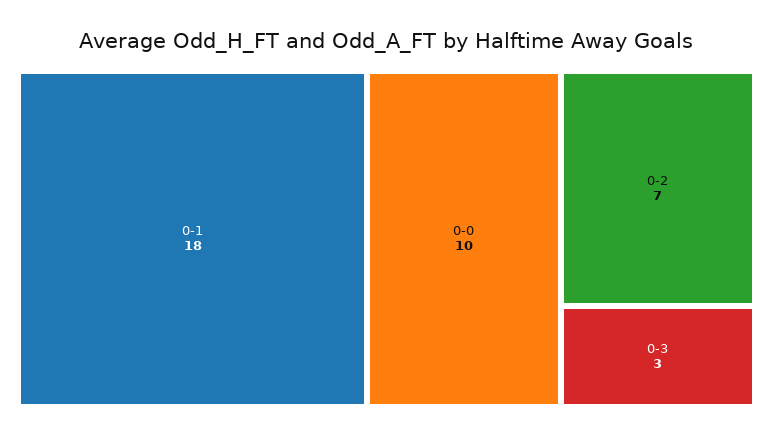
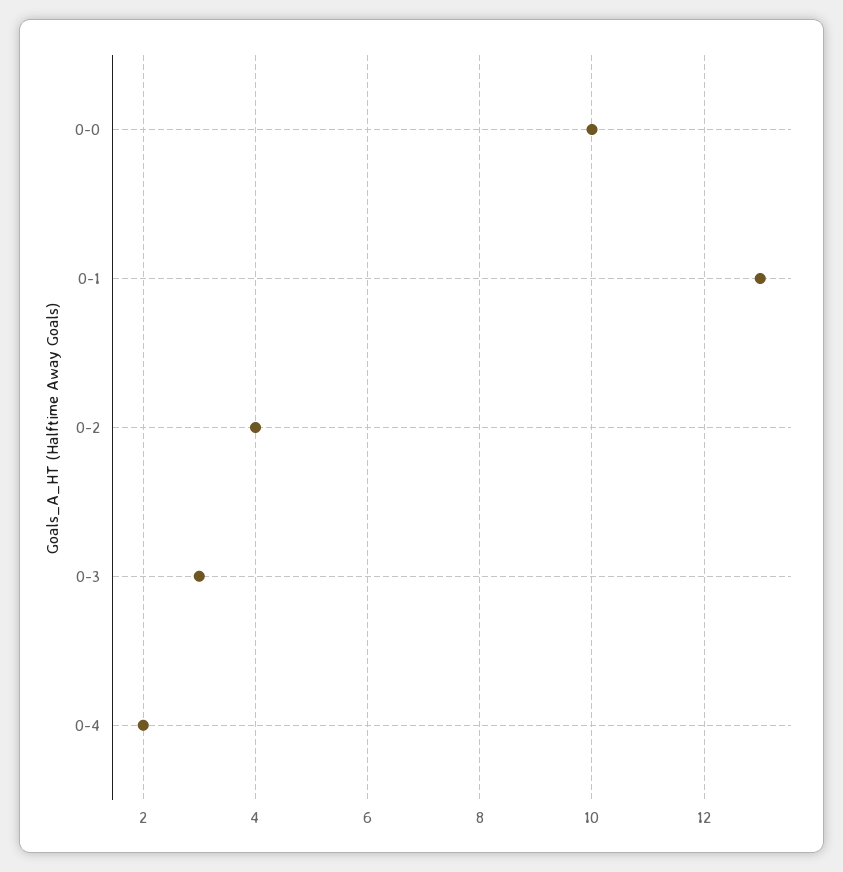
0-1: 18 -> 13
0-2: 7 -> 4
0-4: none -> 2

